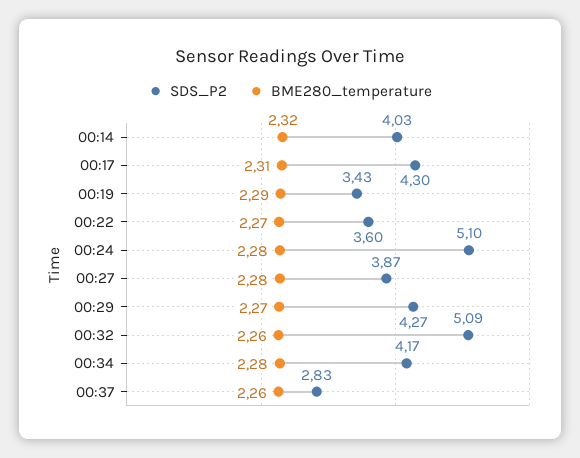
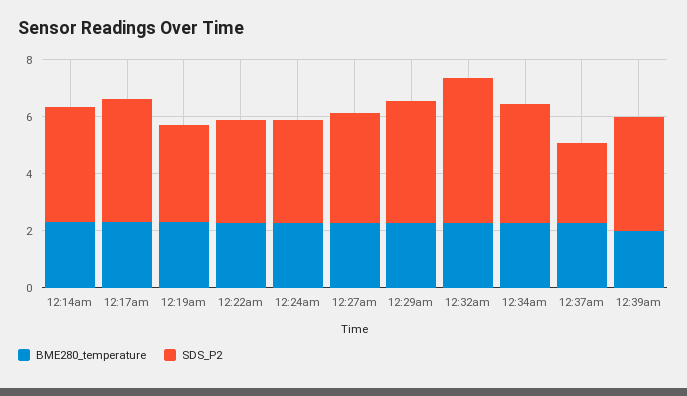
SDS_P2, 00:24: 5.1 -> 3.5
BME280_temperature, 12:39am: none -> 2
SDS_P2, 12:39am: none -> 4

